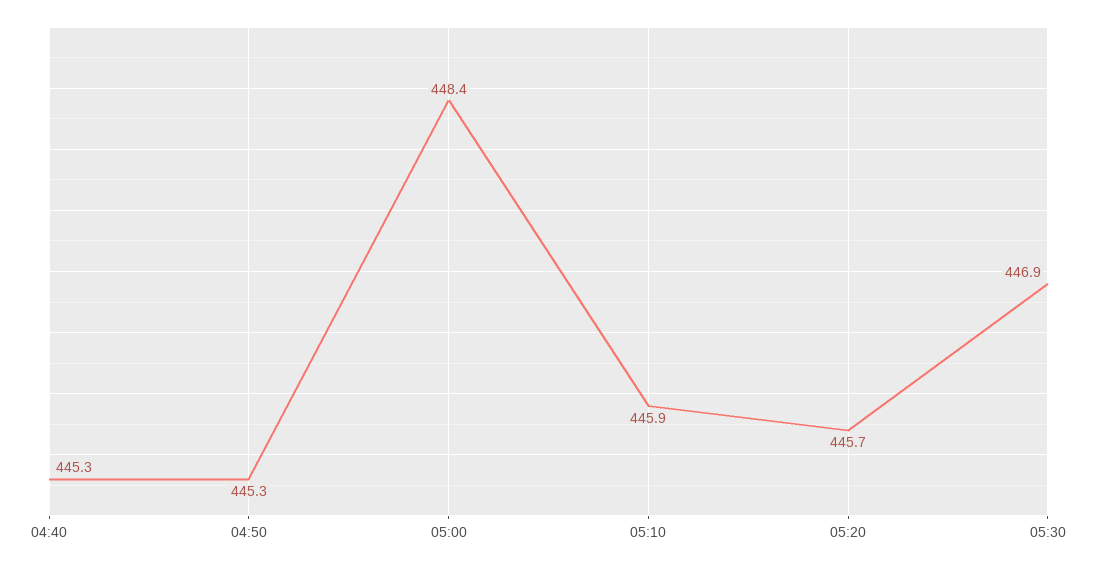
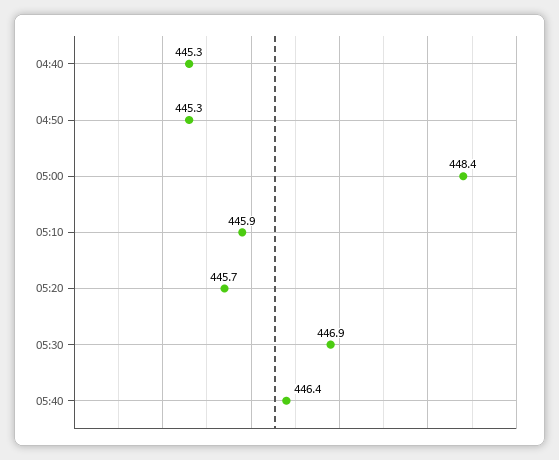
05:40: none -> 446.4

